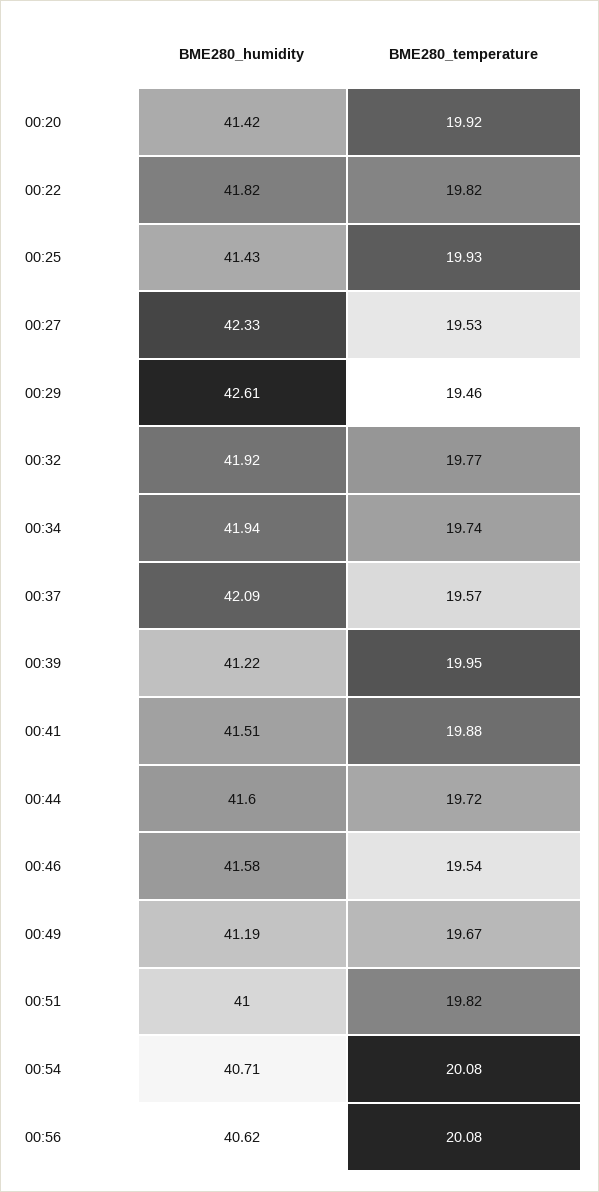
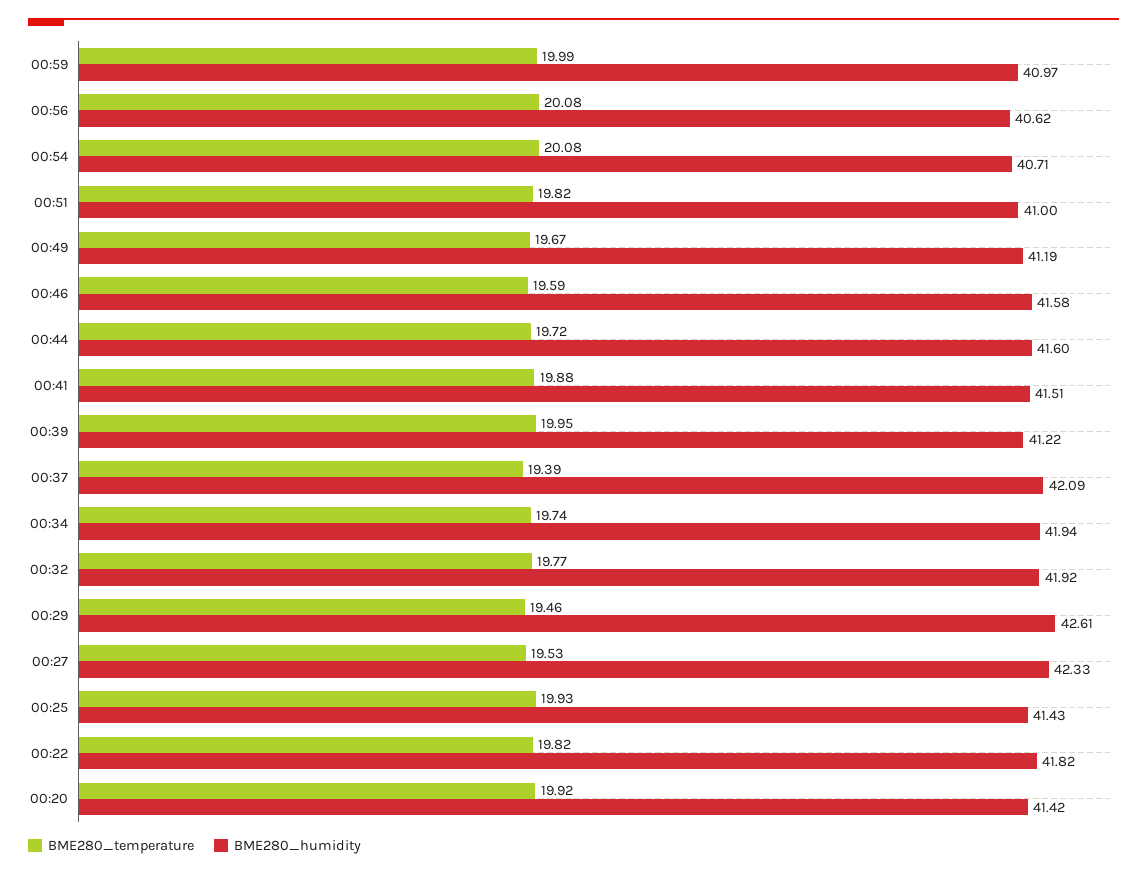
BME280_temperature, 00:37: 19.57 -> 19.39
BME280_temperature, 00:46: 19.54 -> 19.59
BME280_temperature, 00:59: none -> 19.99
BME280_humidity, 00:59: none -> 40.97

